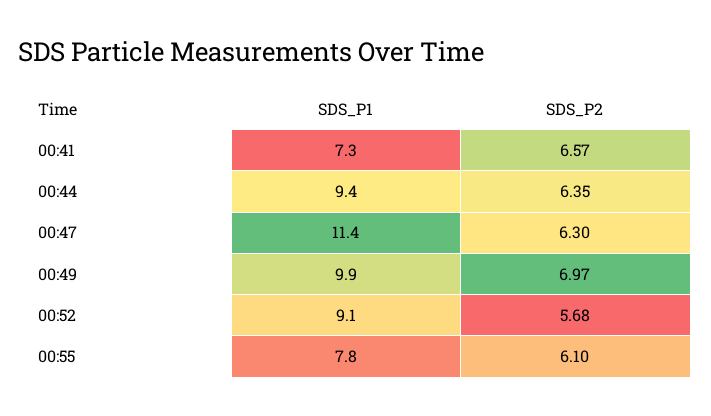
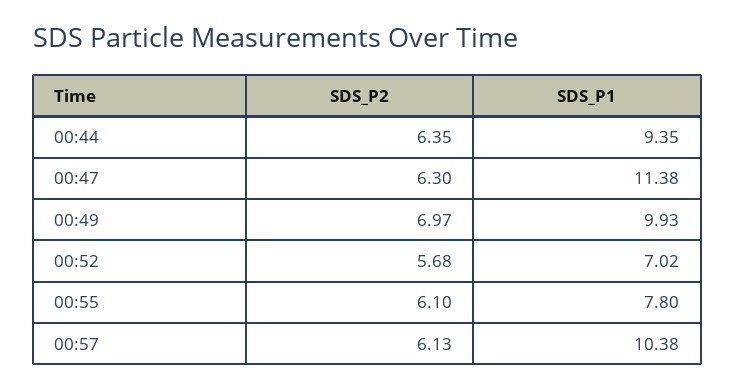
SDS_P1, 00:41: 7.3 -> none
SDS_P2, 00:41: 6.57 -> none
SDS_P1, 00:52: 9.1 -> 7.02
SDS_P2, 00:57: none -> 6.13
SDS_P1, 00:57: none -> 10.38

